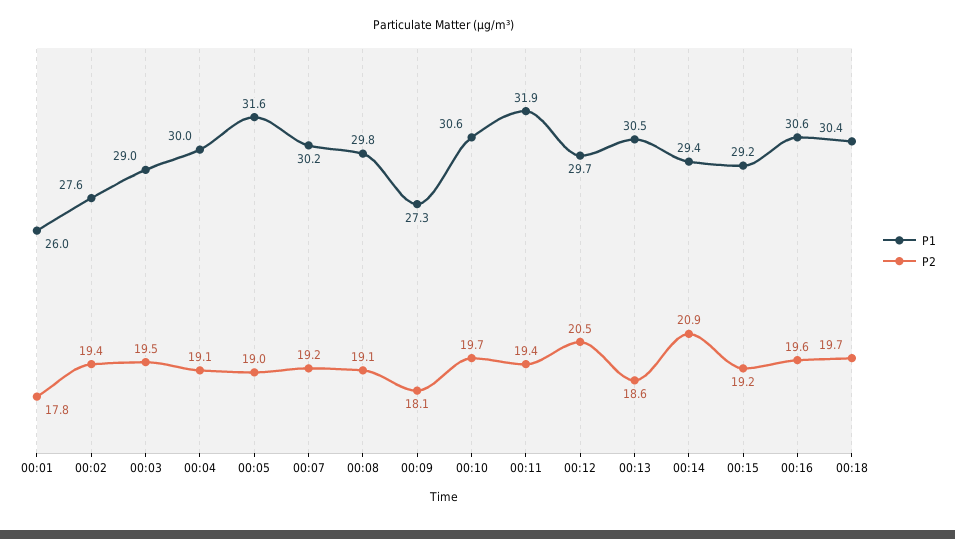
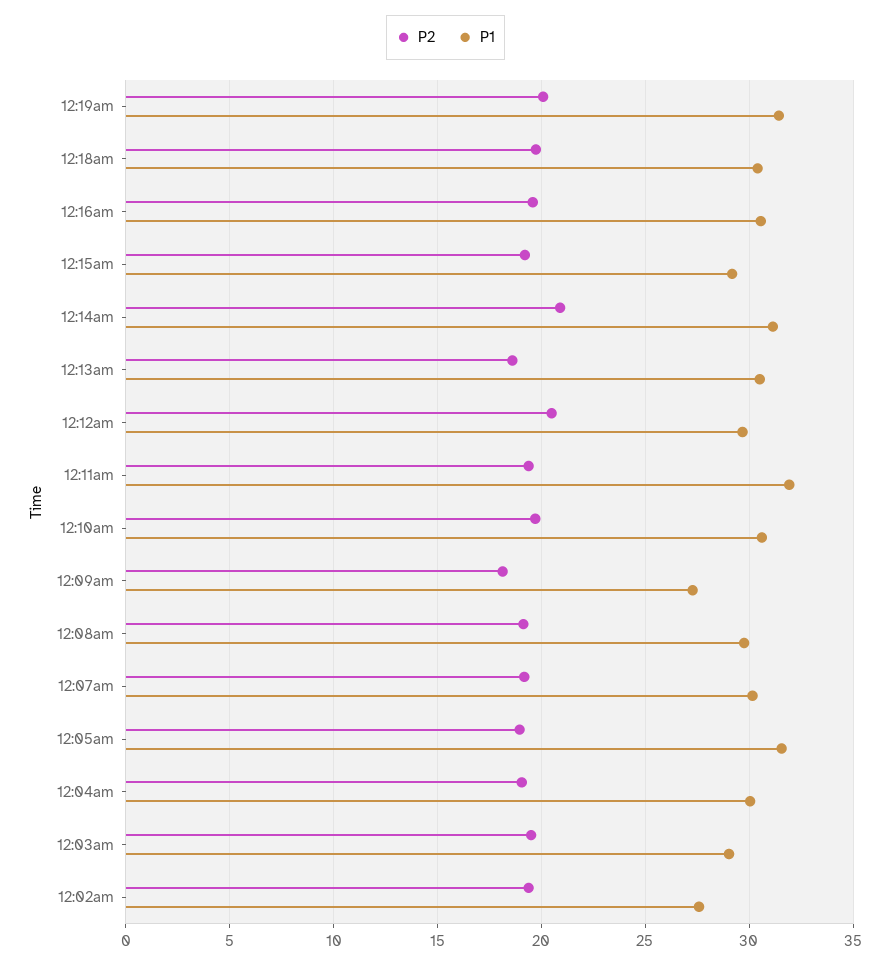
P1, 00:01: 26 -> none
P2, 00:01: 17.8 -> none
P1, 00:14: 29.4 -> 31
P2, 12:19am: none -> 20
P1, 12:19am: none -> 31.5

